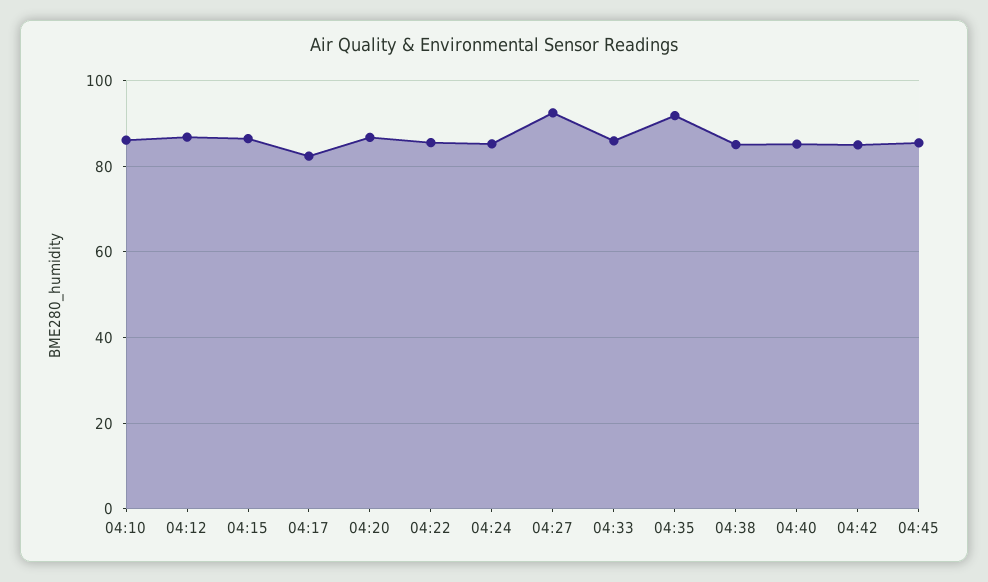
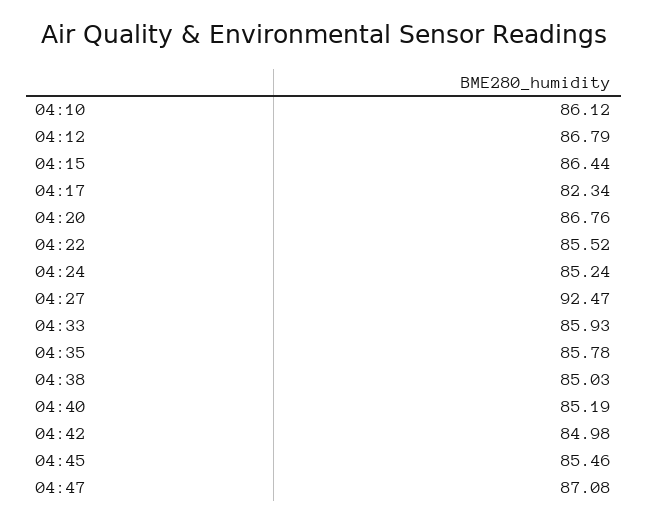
04:35: 92 -> 85.78
04:47: none -> 87.08

